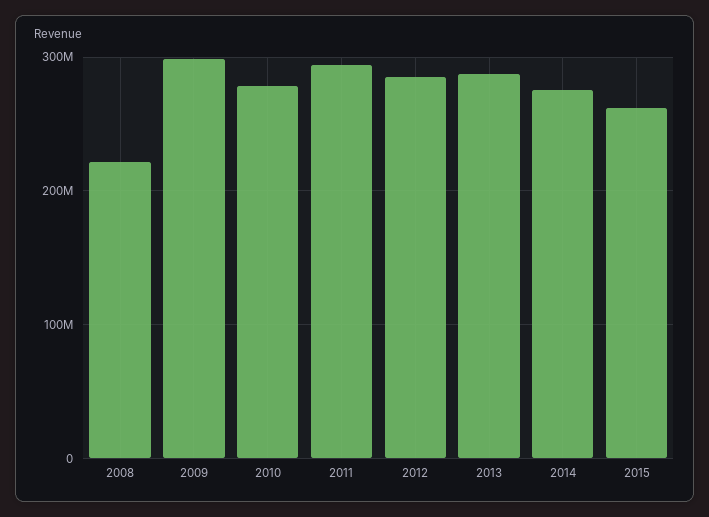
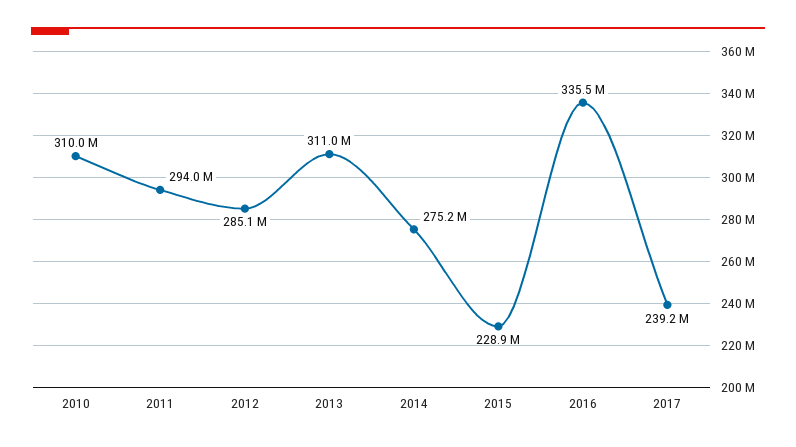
2008: 220000000 -> none
2009: 300000000 -> none
2010: 280000000 -> 310000000
2013: 290000000 -> 311000000
2015: 260000000 -> 228900000
2016: none -> 335500000
2017: none -> 239200000

